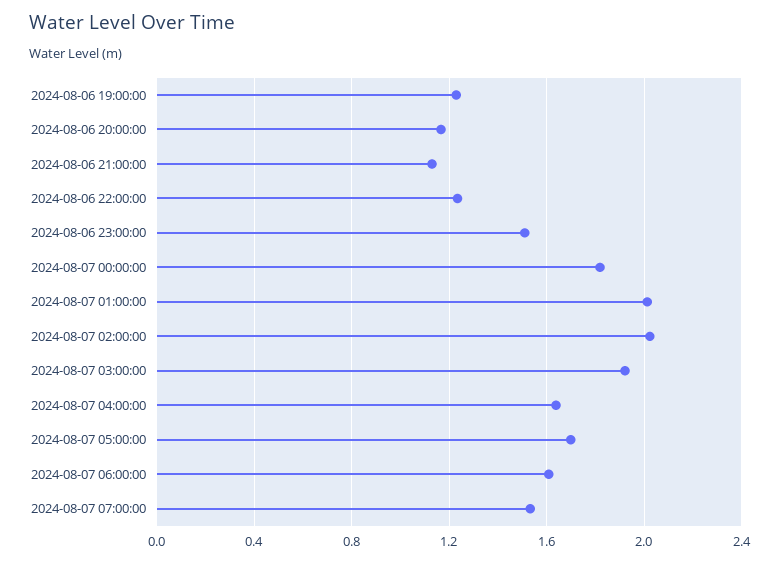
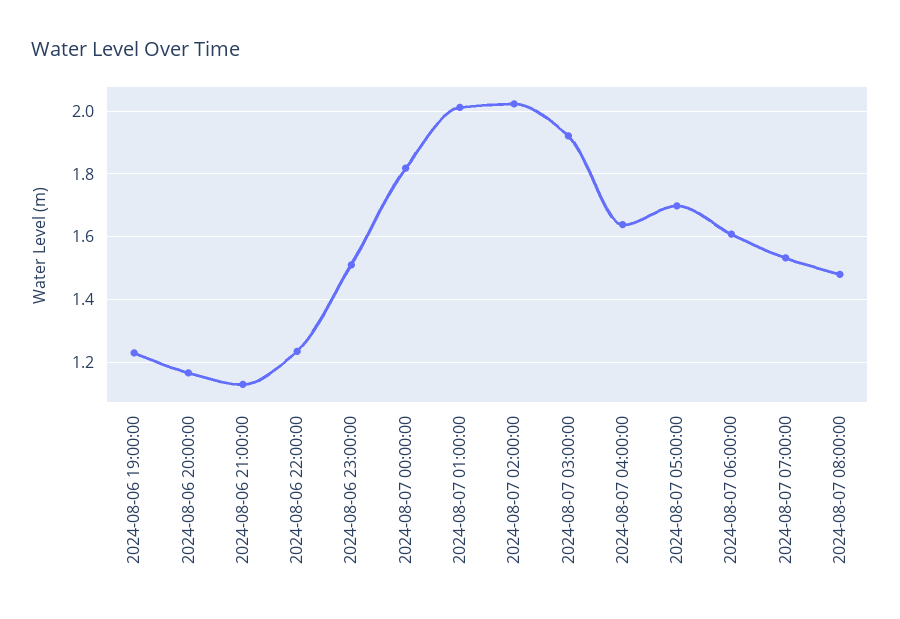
2024-08-07 08:00:00: none -> 1.48

